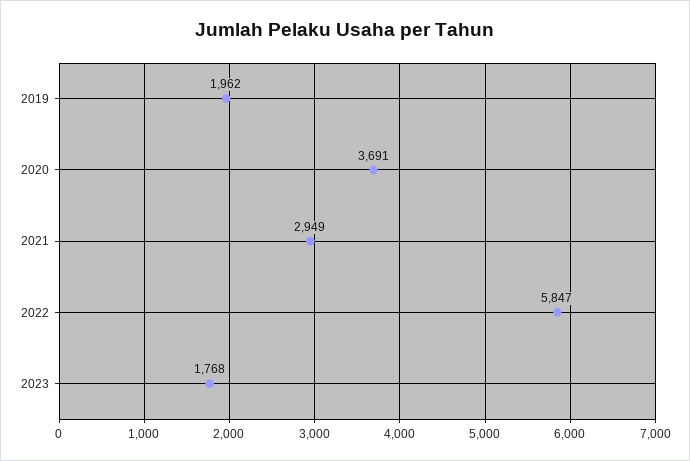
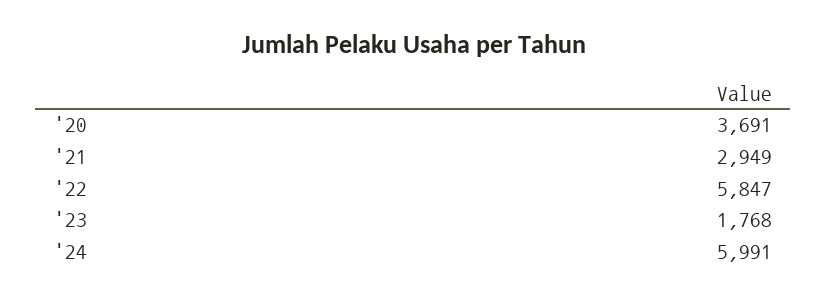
2019: 1962 -> none
'24: none -> 5991

